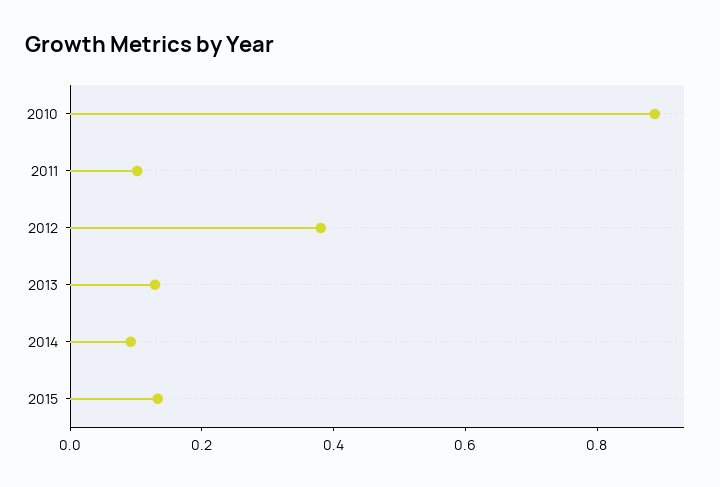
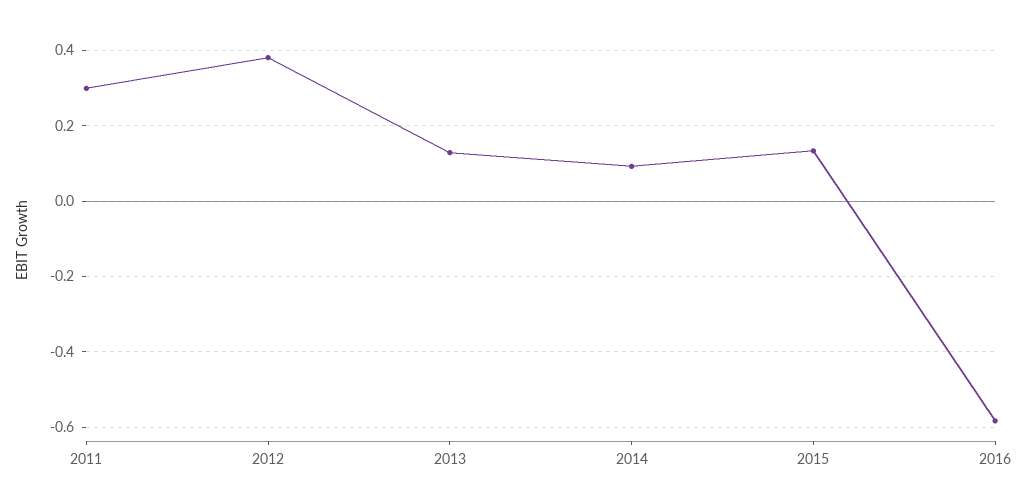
2010: 0.9 -> none
2011: 0.1 -> 0.3
2016: none -> -0.58

